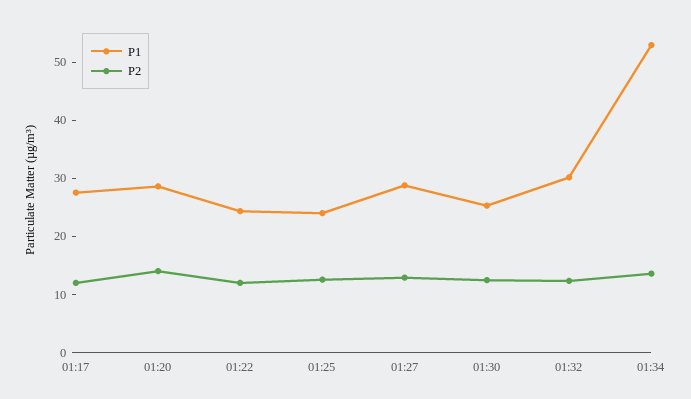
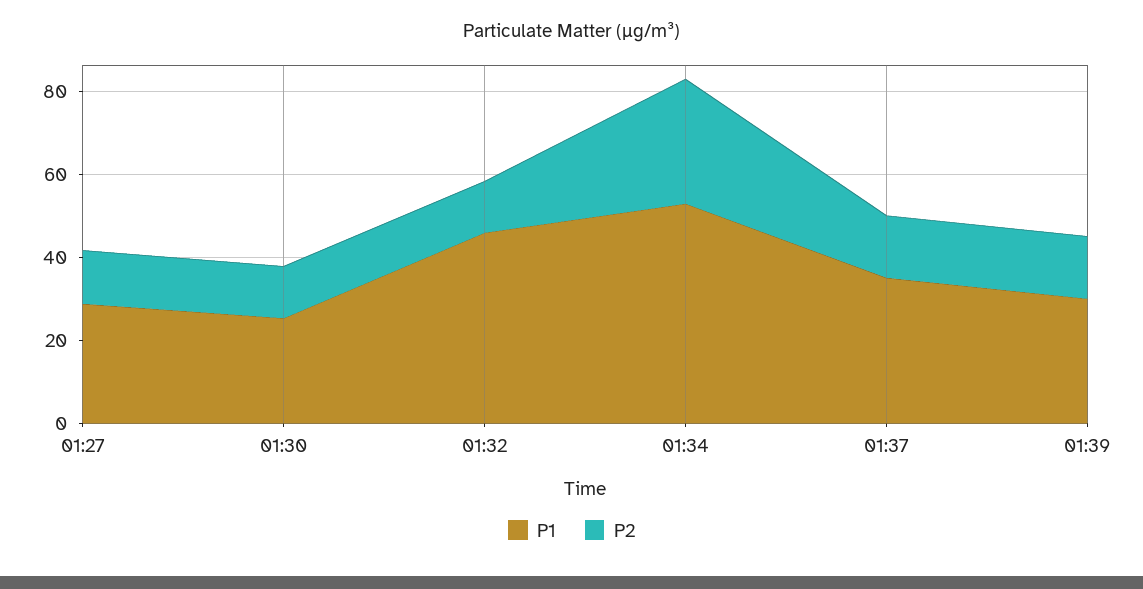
P1, 01:17: 28 -> none
P2, 01:17: 12 -> none
P1, 01:20: 28 -> none
P2, 01:20: 14 -> none
P1, 01:22: 24 -> none
P2, 01:22: 12 -> none
P1, 01:25: 24 -> none
P2, 01:25: 12 -> none
P1, 01:32: 30 -> 45
P2, 01:34: 14 -> 30
P1, 01:37: none -> 35
P2, 01:37: none -> 15
P1, 01:39: none -> 30
P2, 01:39: none -> 15

